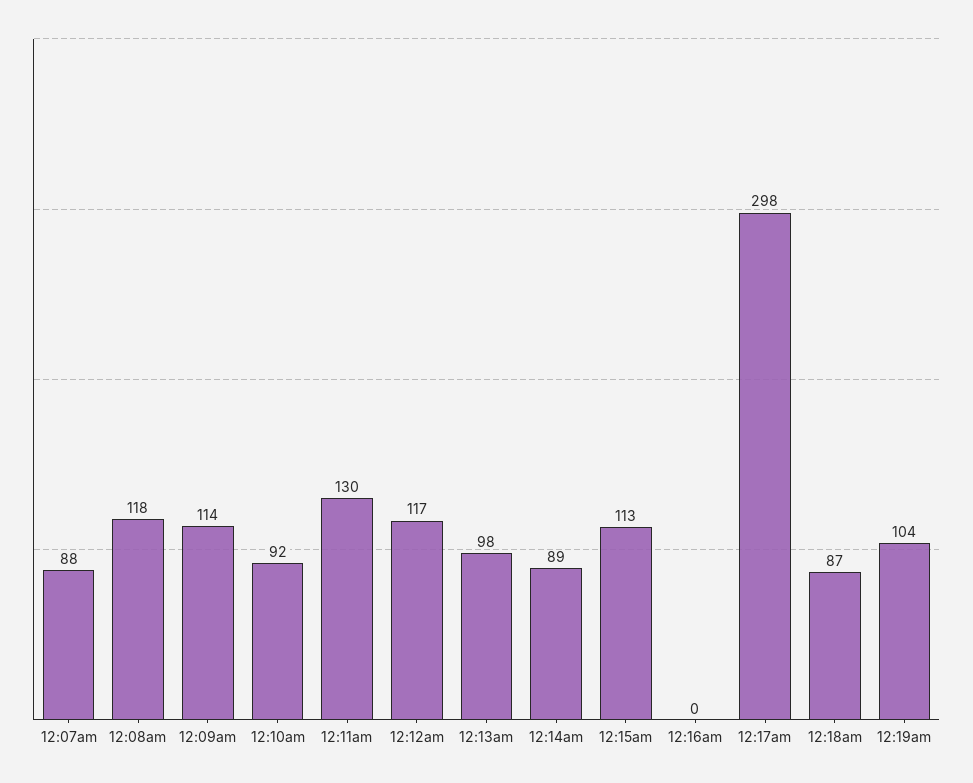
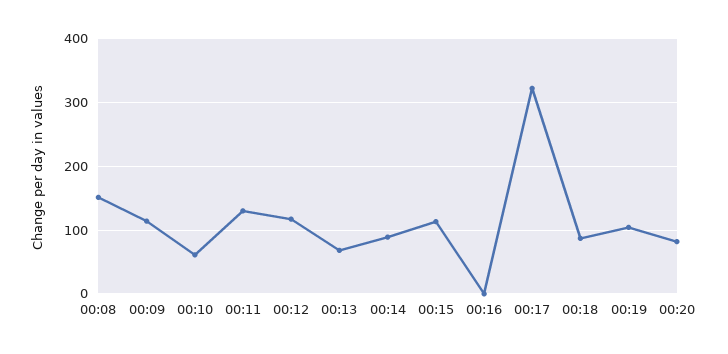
12:07am: 88 -> none
12:08am: 118 -> 150
12:10am: 92 -> 60
12:13am: 98 -> 70
12:17am: 298 -> 320
00:20: none -> 80

